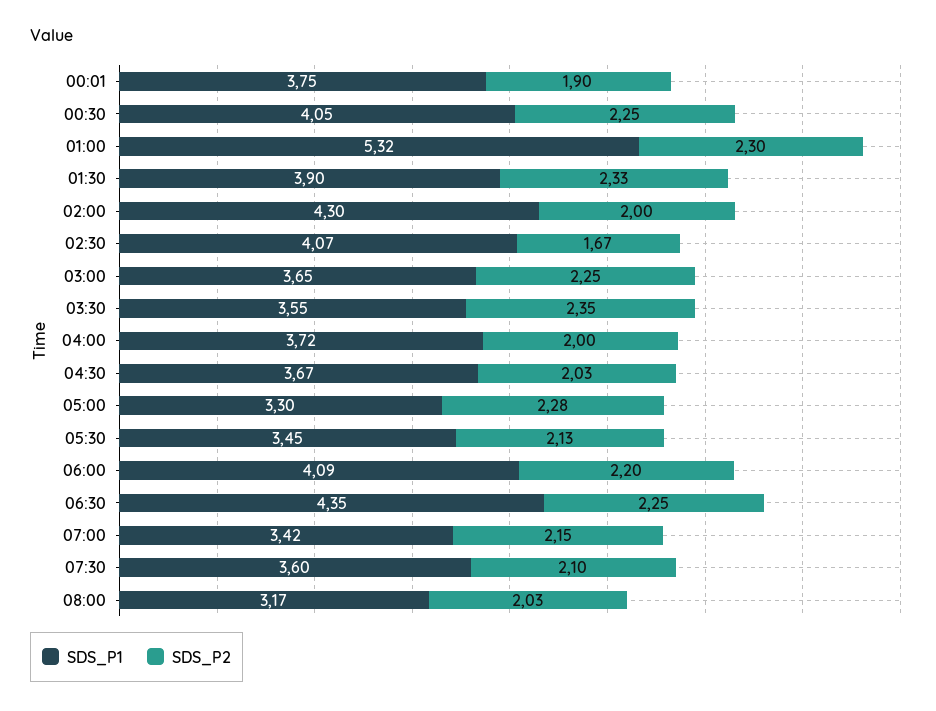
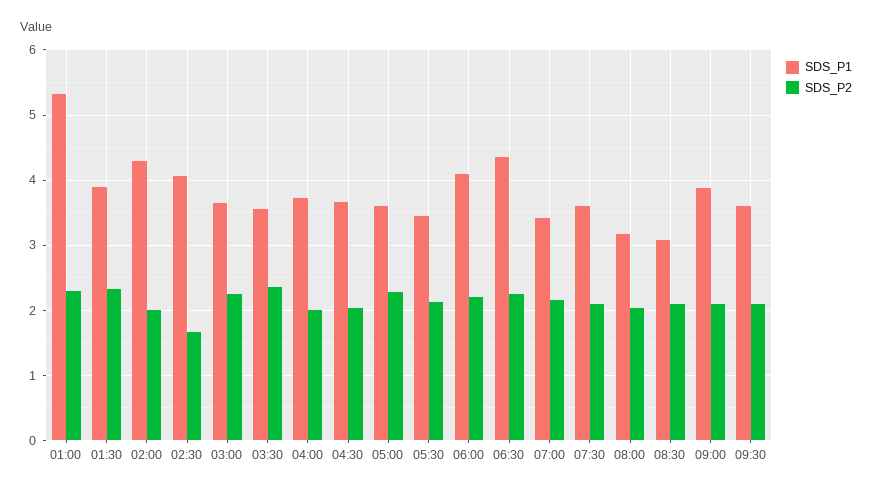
SDS_P1, 00:01: 3.75 -> none
SDS_P2, 00:01: 1.9 -> none
SDS_P1, 00:30: 4.05 -> none
SDS_P2, 00:30: 2.25 -> none
SDS_P1, 05:00: 3.3 -> 3.6
SDS_P1, 08:30: none -> 3.1
SDS_P2, 08:30: none -> 2.1
SDS_P1, 09:00: none -> 3.9
SDS_P2, 09:00: none -> 2.1
SDS_P1, 09:30: none -> 3.6
SDS_P2, 09:30: none -> 2.1

